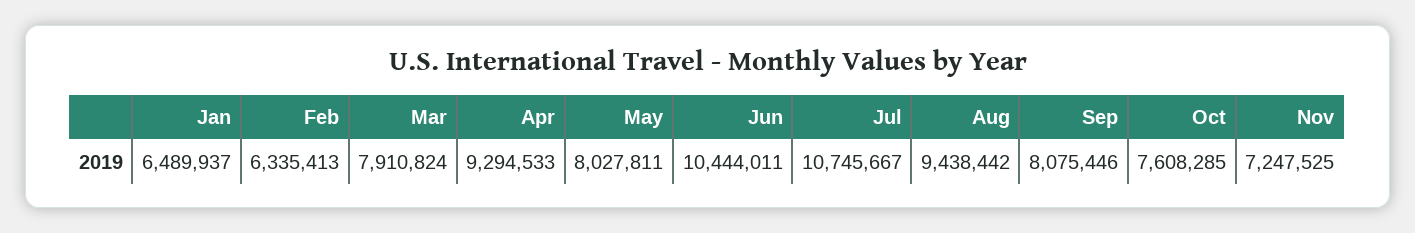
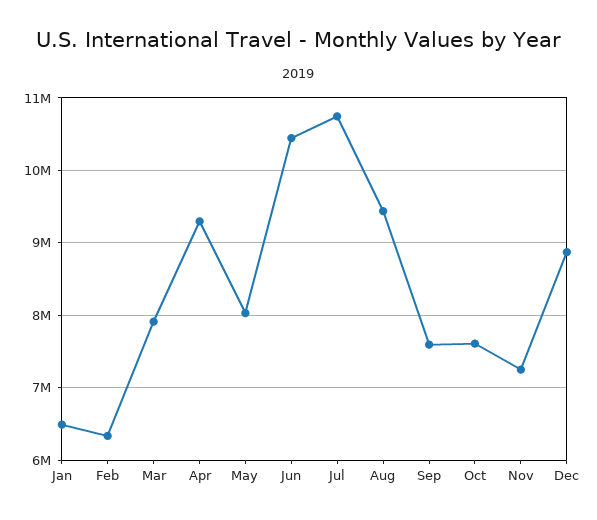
Sep: 8075446 -> 7600000
Dec: none -> 8900000

